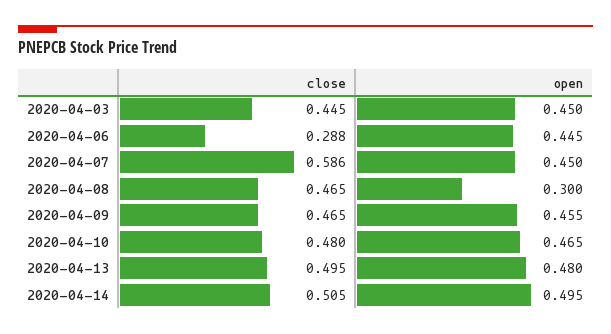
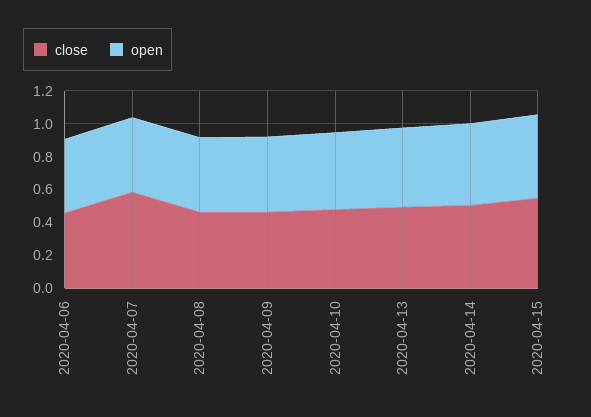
close, 2020-04-03: 0.445 -> none
open, 2020-04-03: 0.45 -> none
close, 2020-04-06: 0.288 -> 0.45
open, 2020-04-08: 0.3 -> 0.45
close, 2020-04-15: none -> 0.55
open, 2020-04-15: none -> 0.5

